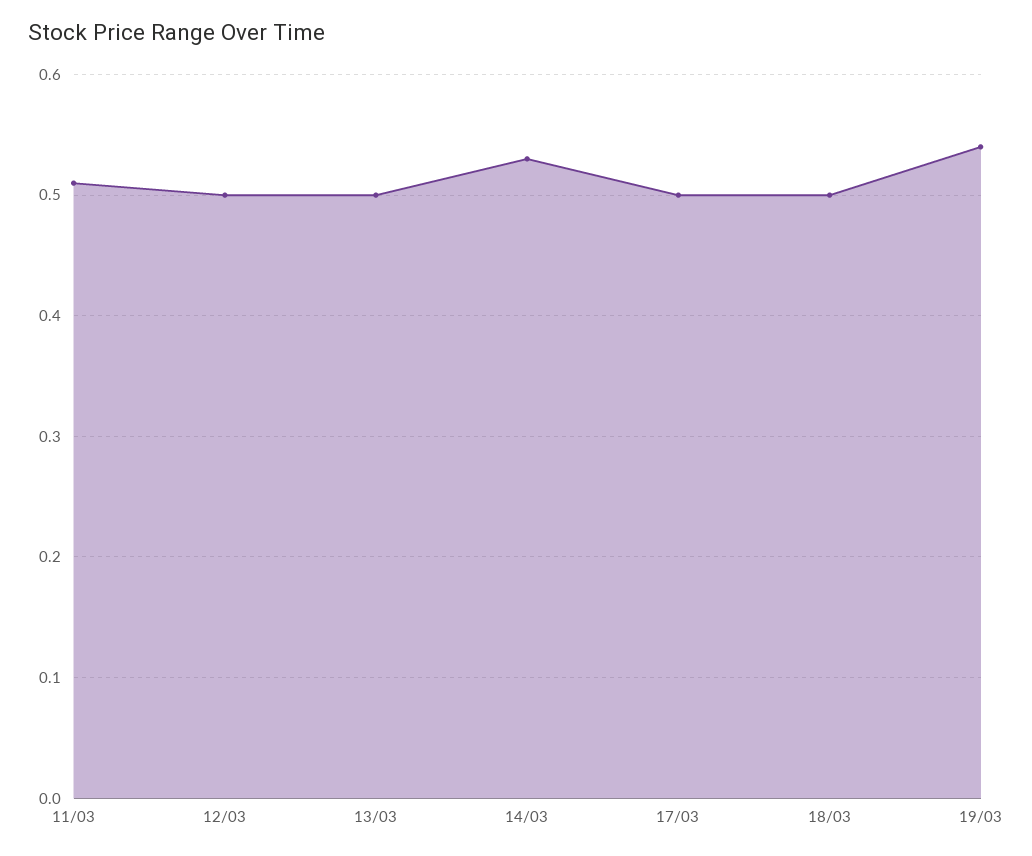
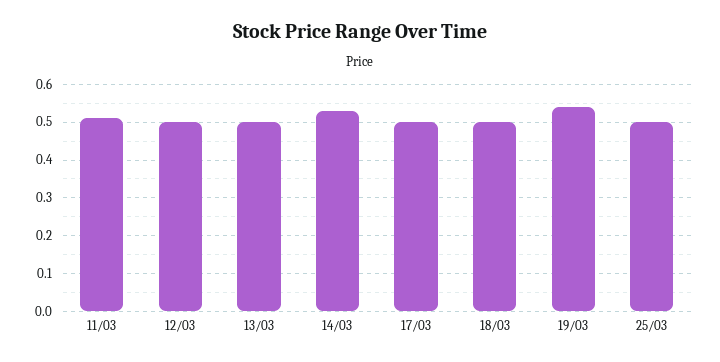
25/03: none -> 0.5

